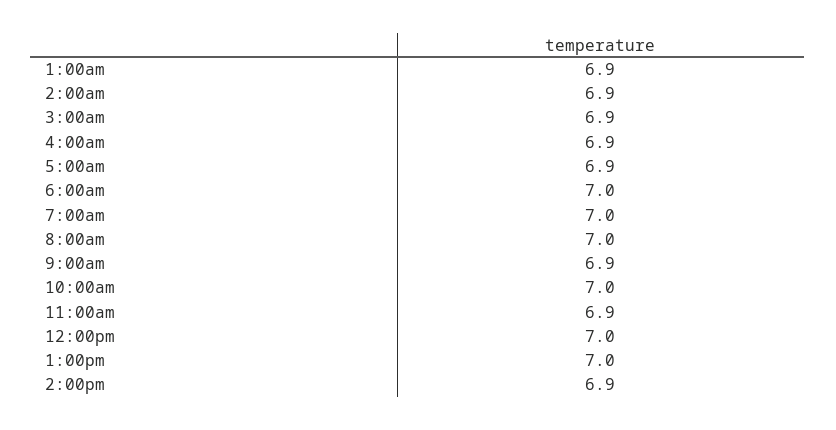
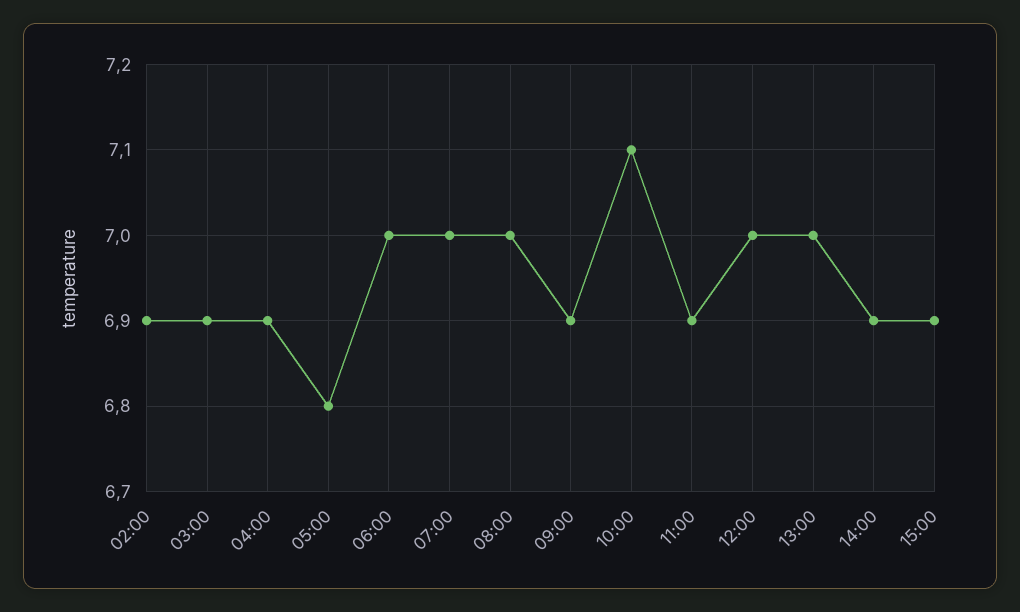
1:00am: 6.9 -> none
5:00am: 6.9 -> 6.8
10:00am: 7 -> 7.1
15:00: none -> 6.9

